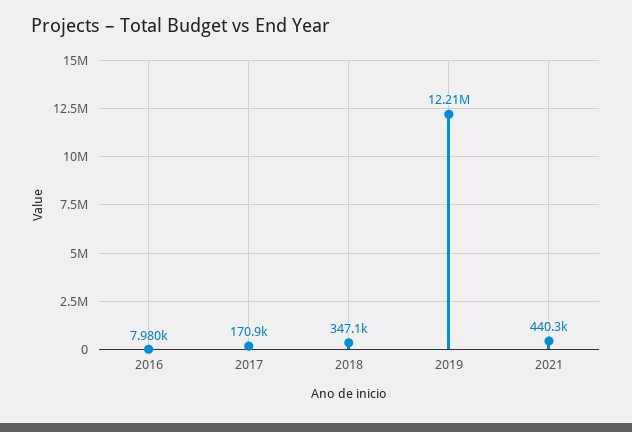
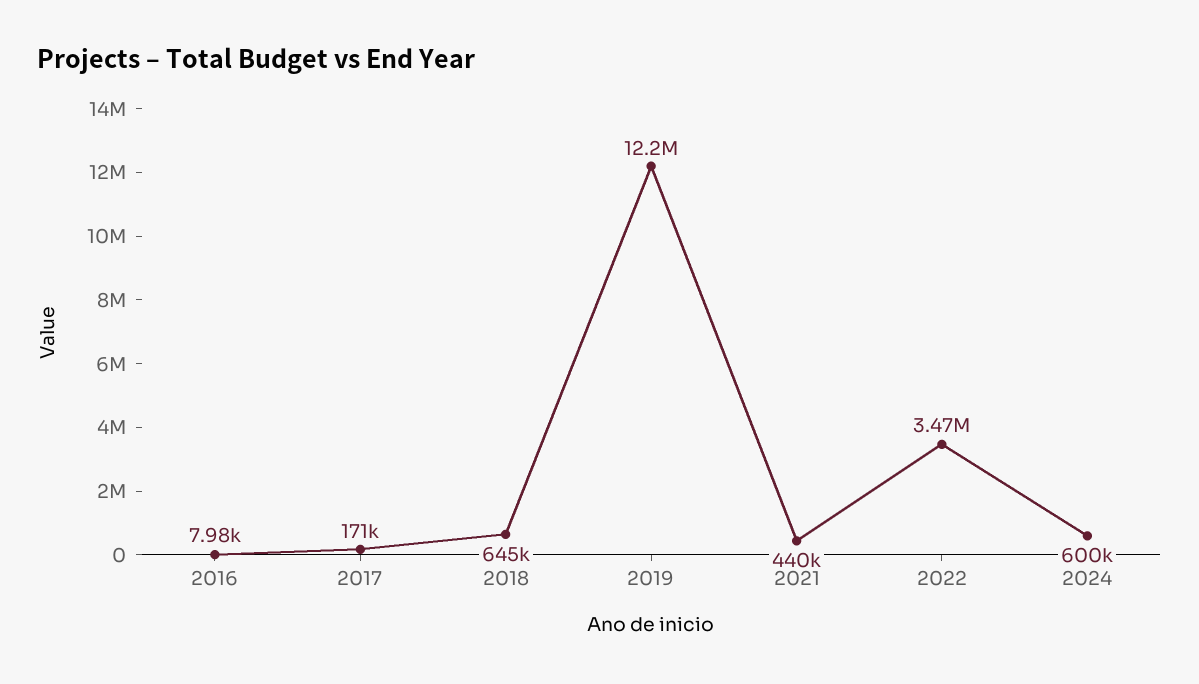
2018: 347100 -> 645000
2022: none -> 3470000
2024: none -> 600000

